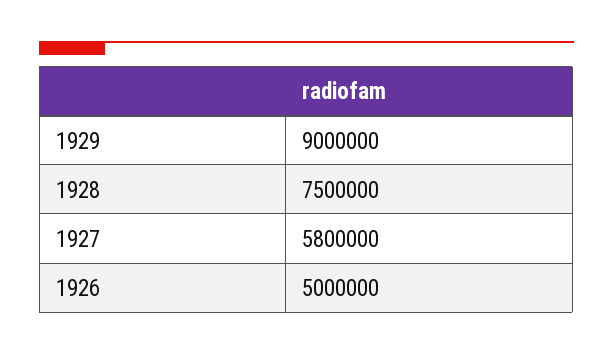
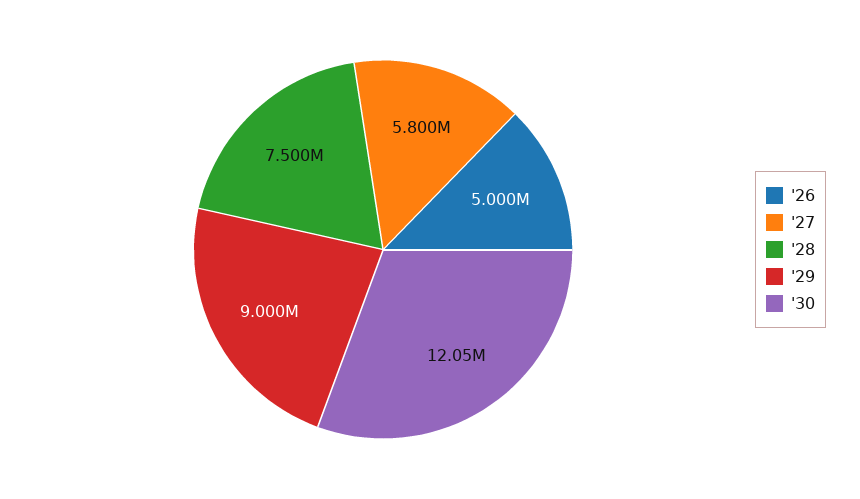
'30: none -> 12050000

